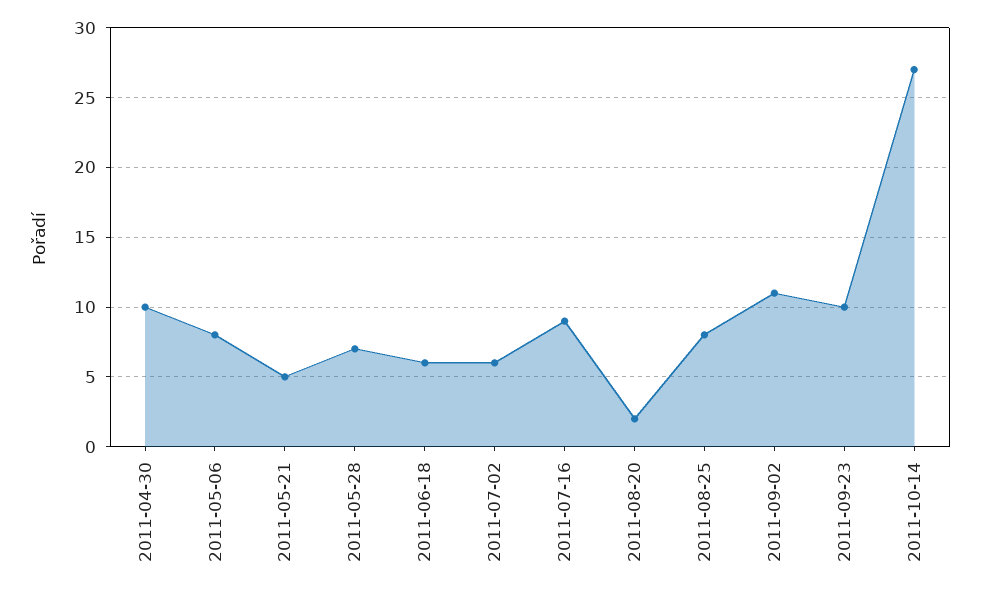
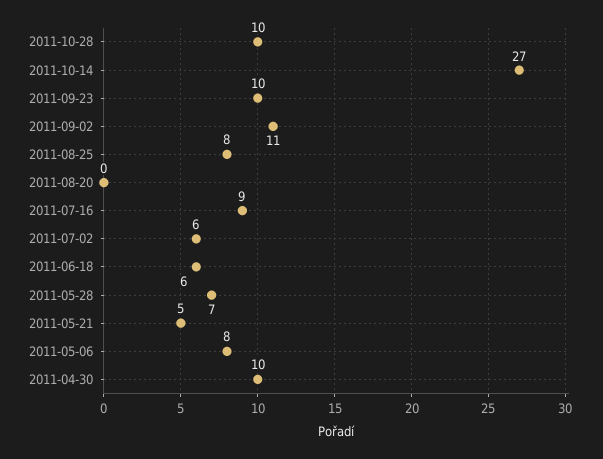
2011-08-20: 2 -> 0
2011-10-28: none -> 10

